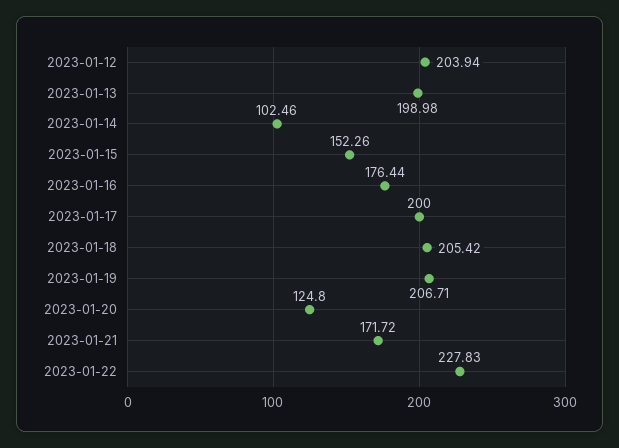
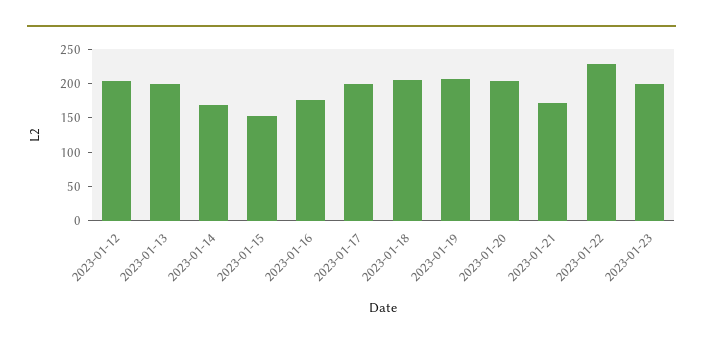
2023-01-14: 102.46 -> 175
2023-01-20: 124.8 -> 200
2023-01-23: none -> 200

